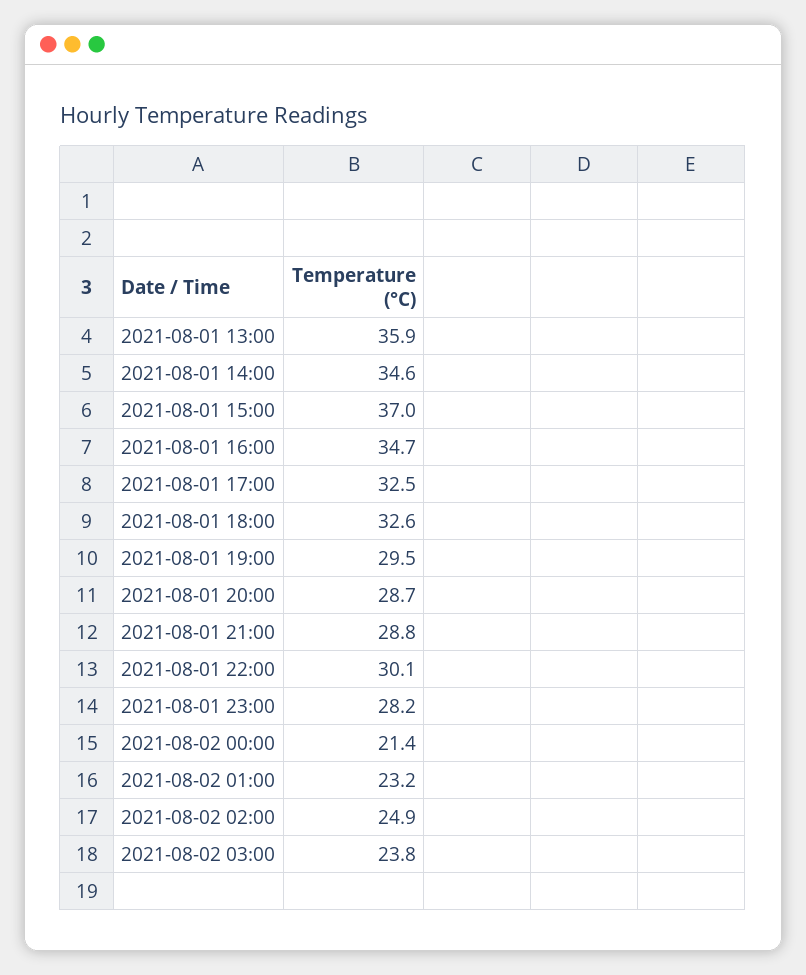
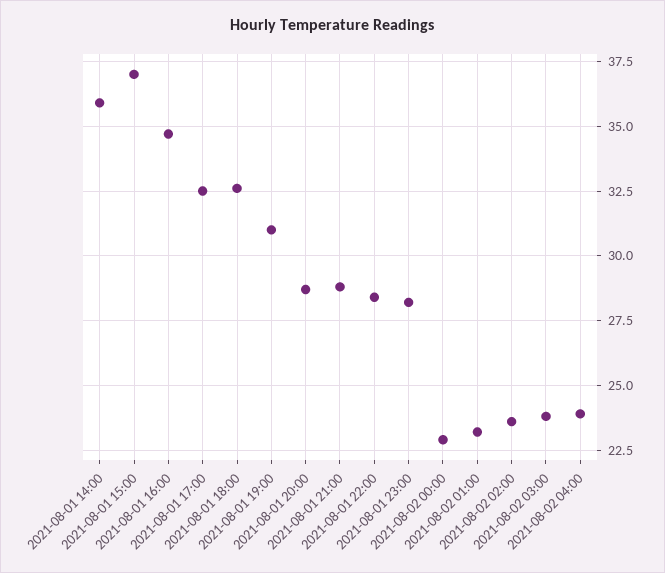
2021-08-01 13:00: 35.9 -> none
2021-08-01 14:00: 34.6 -> 36
2021-08-01 19:00: 29.5 -> 31
2021-08-01 22:00: 30.1 -> 28.5
2021-08-02 00:00: 21.4 -> 23
2021-08-02 02:00: 24.9 -> 23.5
2021-08-02 04:00: none -> 24

